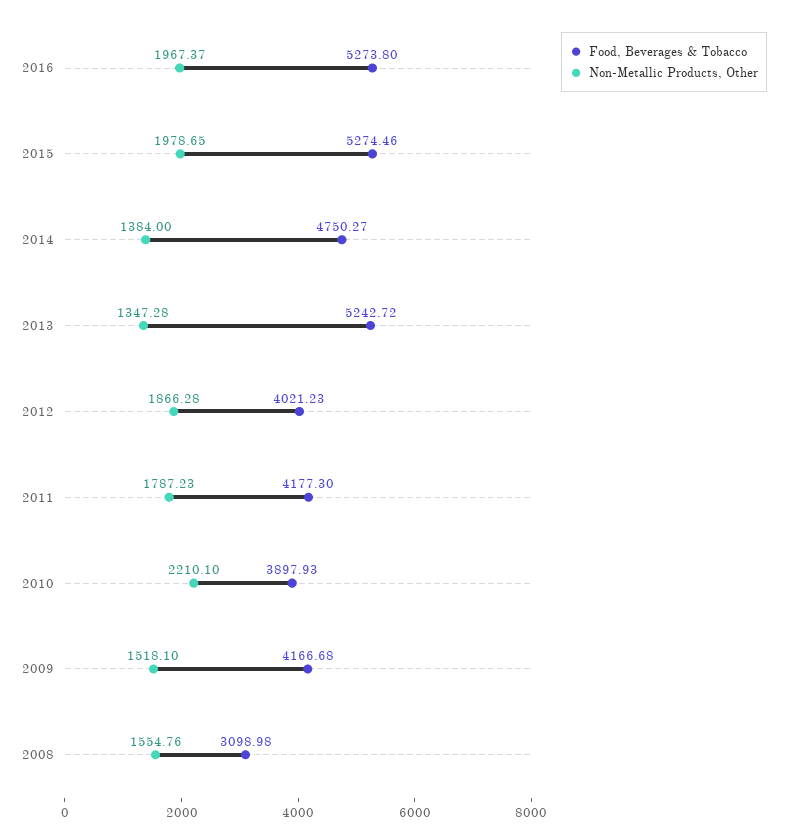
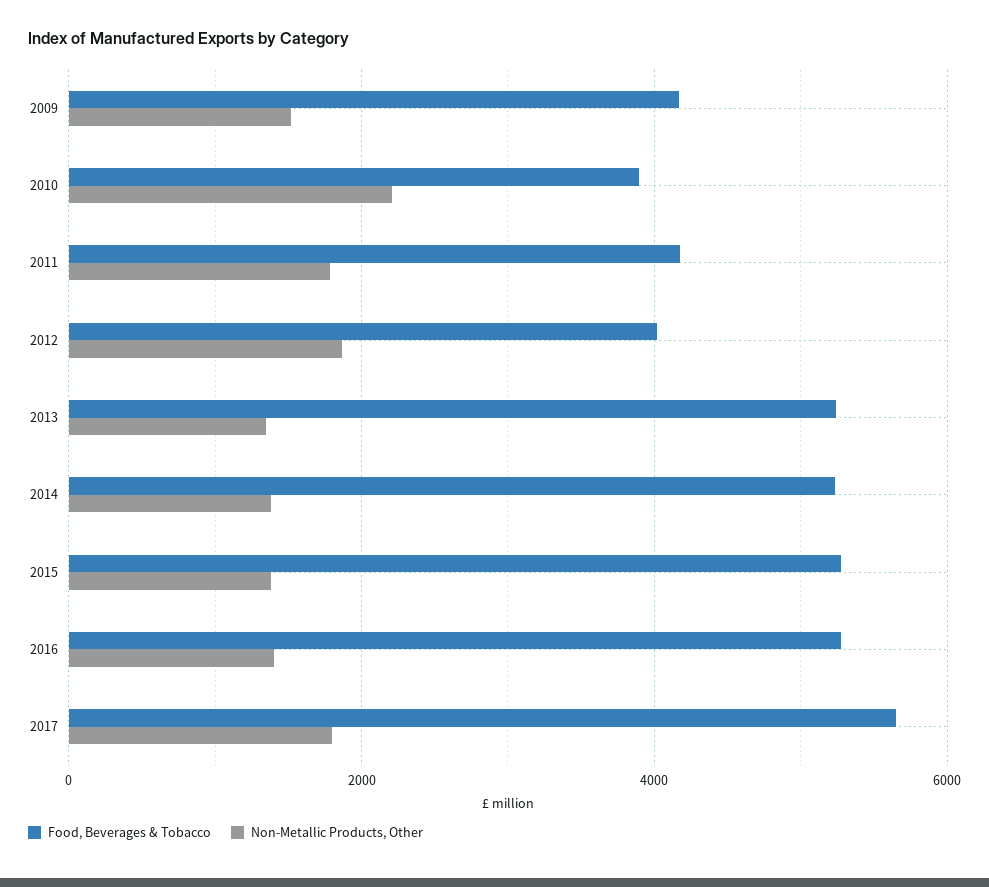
Non-Metallic Products, Other, 2016: 1967.37 -> 1400
Non-Metallic Products, Other, 2015: 1978.65 -> 1400
Food, Beverages & Tobacco, 2014: 4750.27 -> 5200
Food, Beverages & Tobacco, 2008: 3098.98 -> none
Non-Metallic Products, Other, 2008: 1554.76 -> none
Food, Beverages & Tobacco, 2017: none -> 5600
Non-Metallic Products, Other, 2017: none -> 1800

